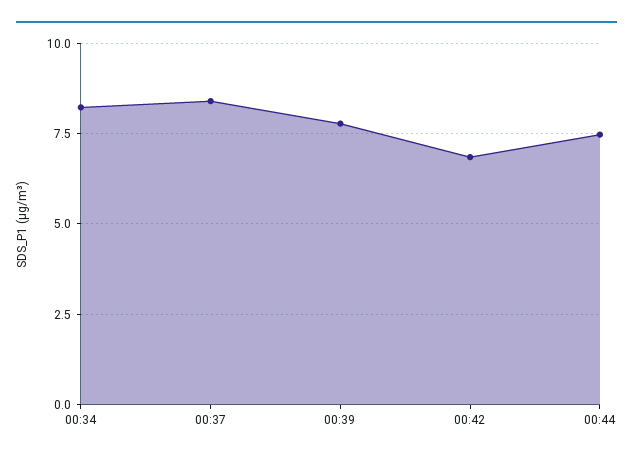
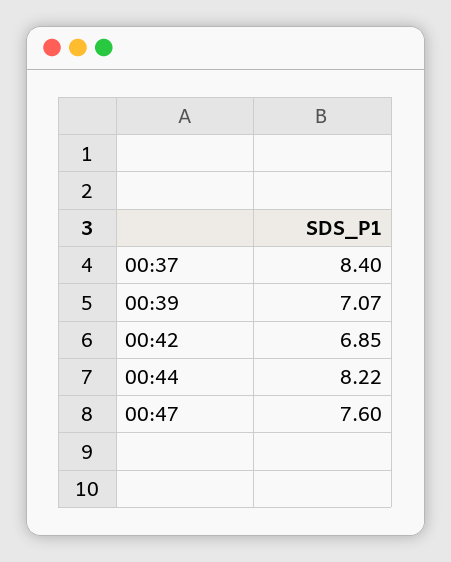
00:34: 8.25 -> none
00:39: 7.75 -> 7.07
00:44: 7.5 -> 8.22
00:47: none -> 7.6

